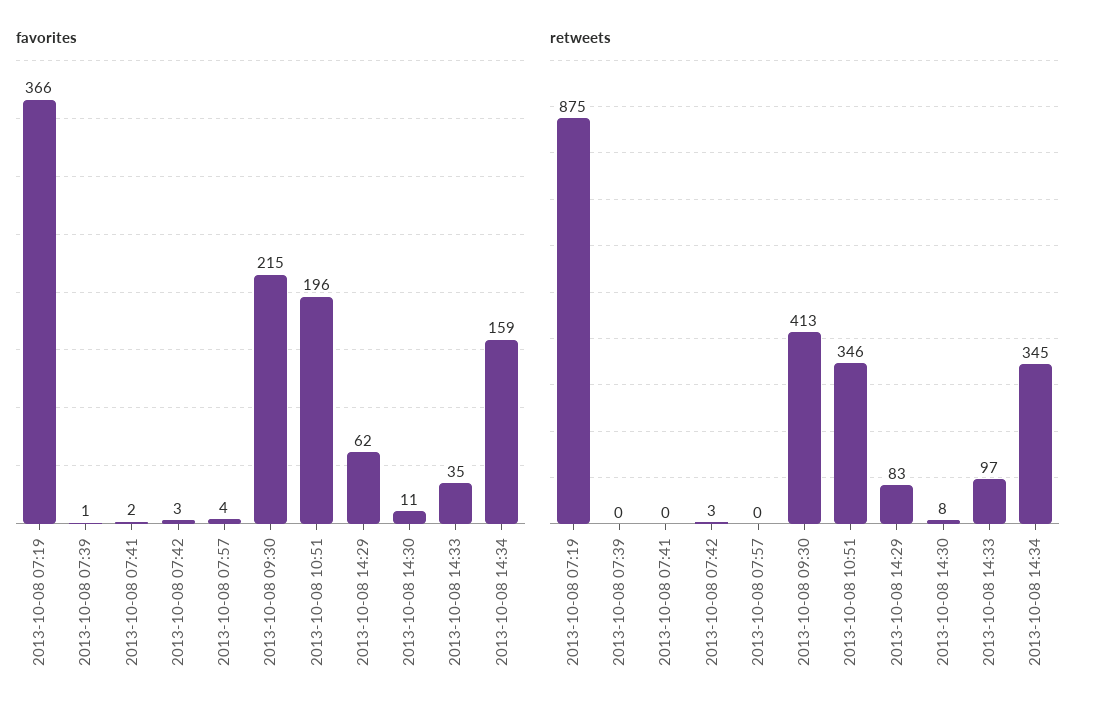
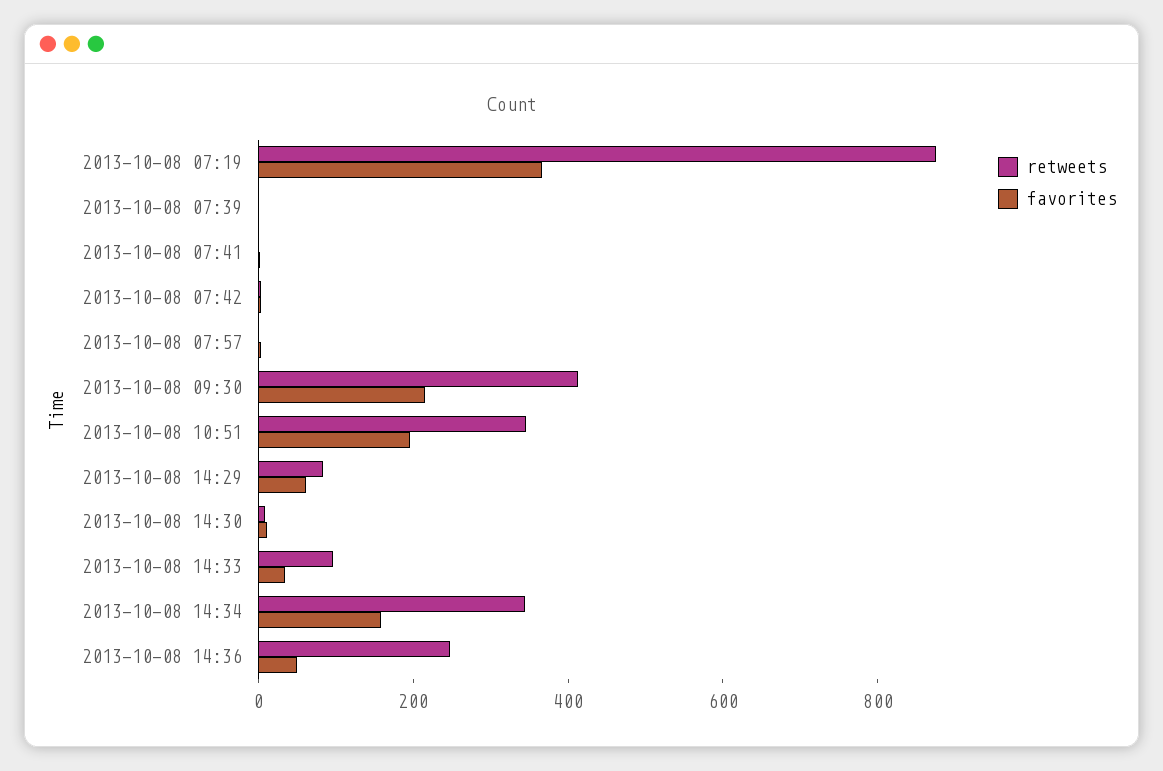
retweets, 2013-10-08 14:36: none -> 250
favorites, 2013-10-08 14:36: none -> 50

